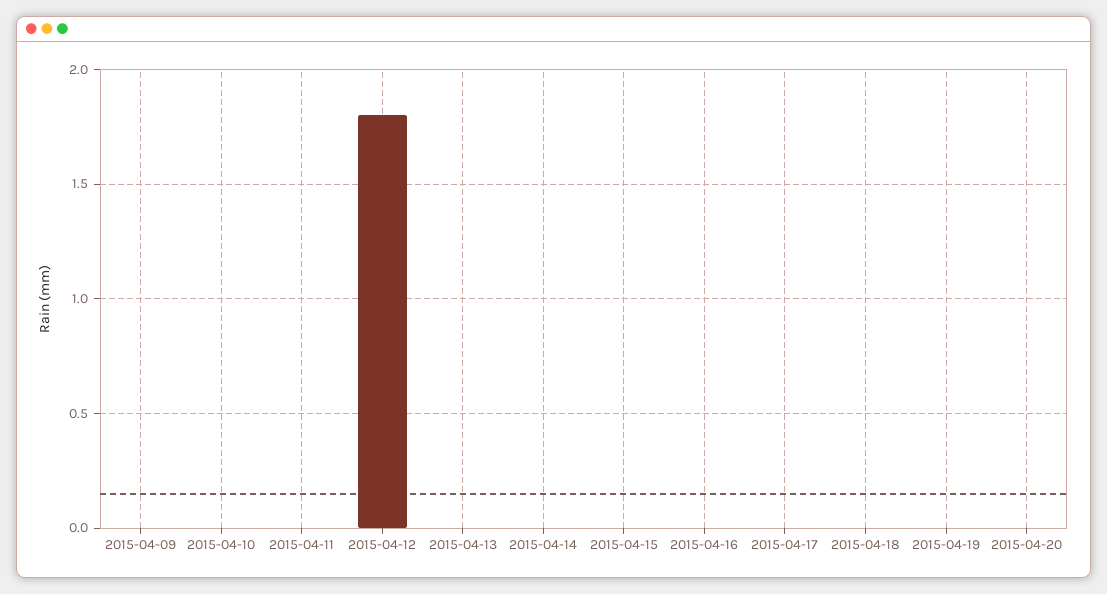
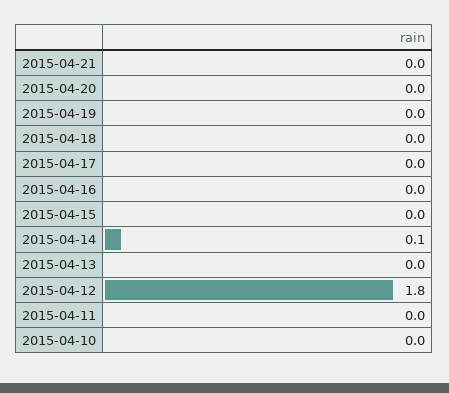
2015-04-09: 0 -> none
2015-04-14: 0 -> 0.1
2015-04-21: none -> 0

